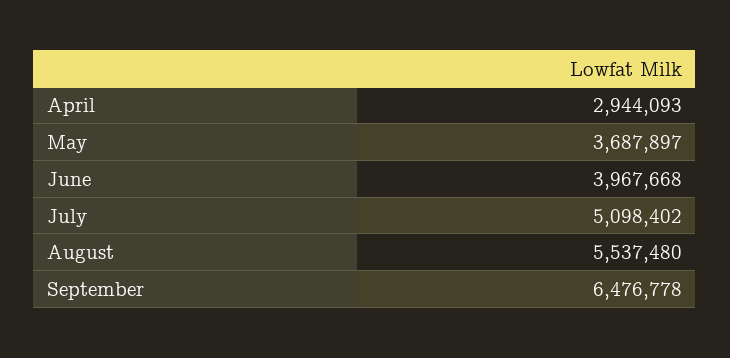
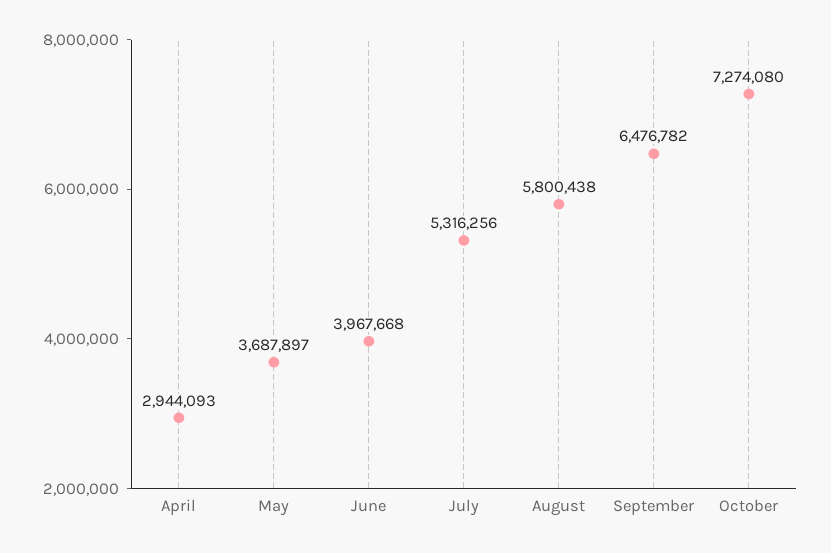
July: 5098402 -> 5316256
August: 5537480 -> 5800438
September: 6476778 -> 6476782
October: none -> 7274080

